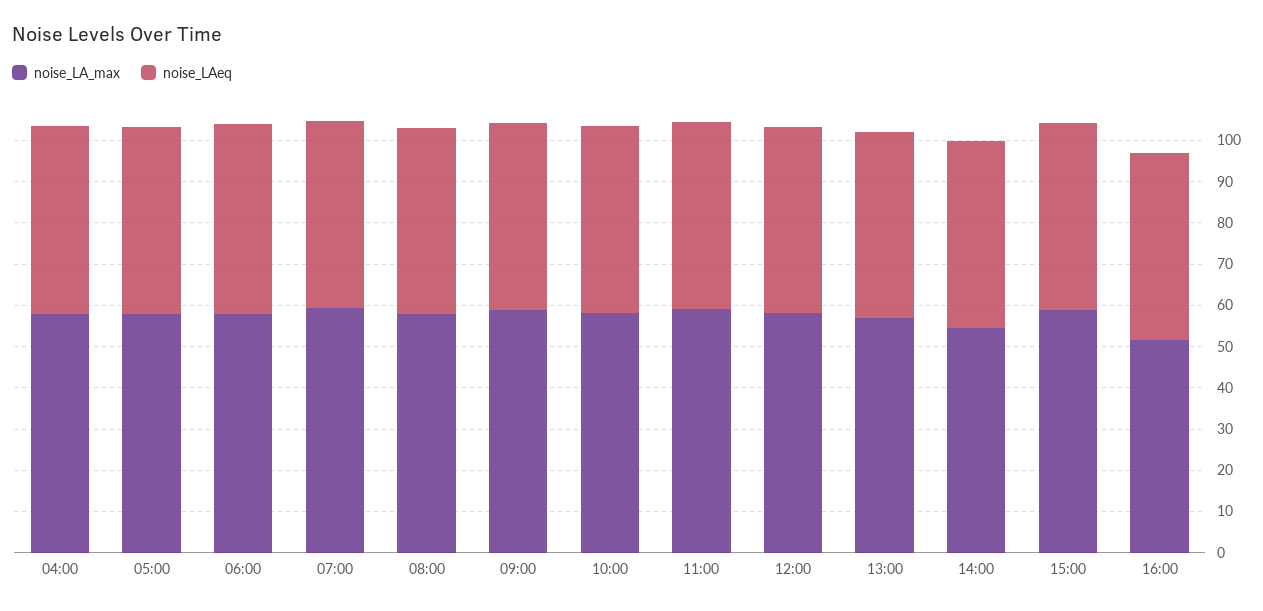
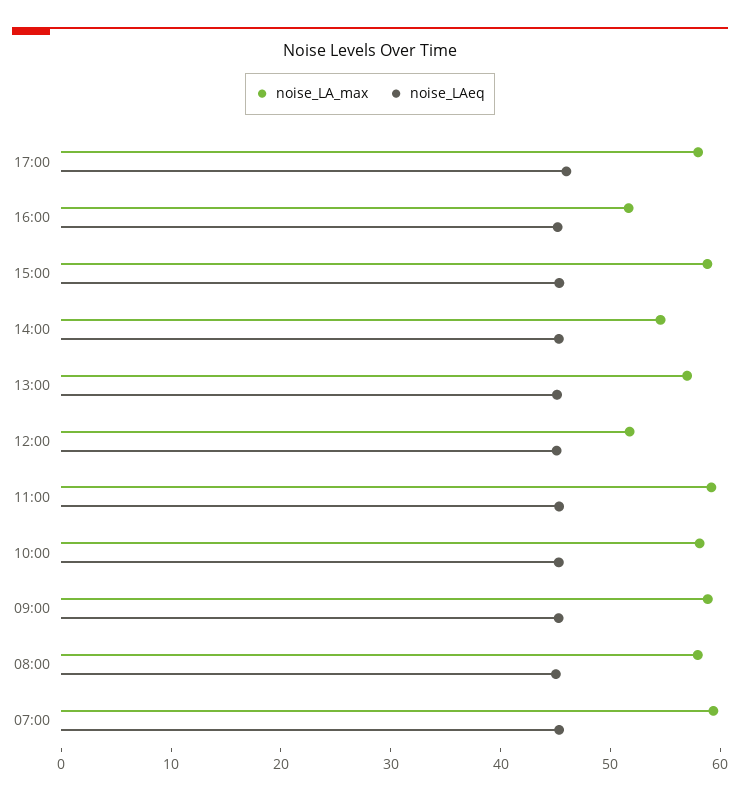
noise_LA_max, 04:00: 58 -> none
noise_LAeq, 04:00: 46 -> none
noise_LA_max, 05:00: 58 -> none
noise_LAeq, 05:00: 46 -> none
noise_LA_max, 06:00: 58 -> none
noise_LAeq, 06:00: 46 -> none
noise_LA_max, 12:00: 58 -> 52
noise_LA_max, 17:00: none -> 58
noise_LAeq, 17:00: none -> 46

